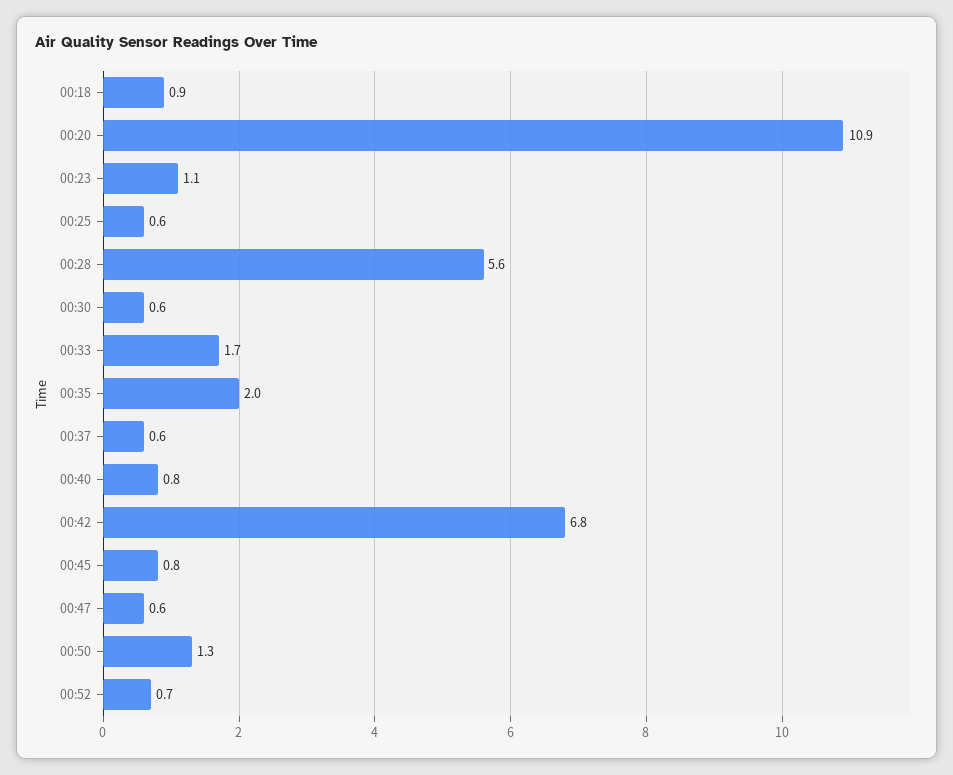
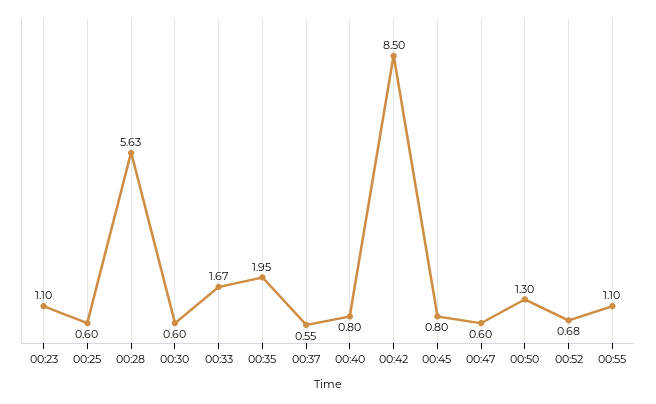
00:18: 0.9 -> none
00:20: 10.9 -> none
00:42: 6.8 -> 8.5
00:55: none -> 1.1

